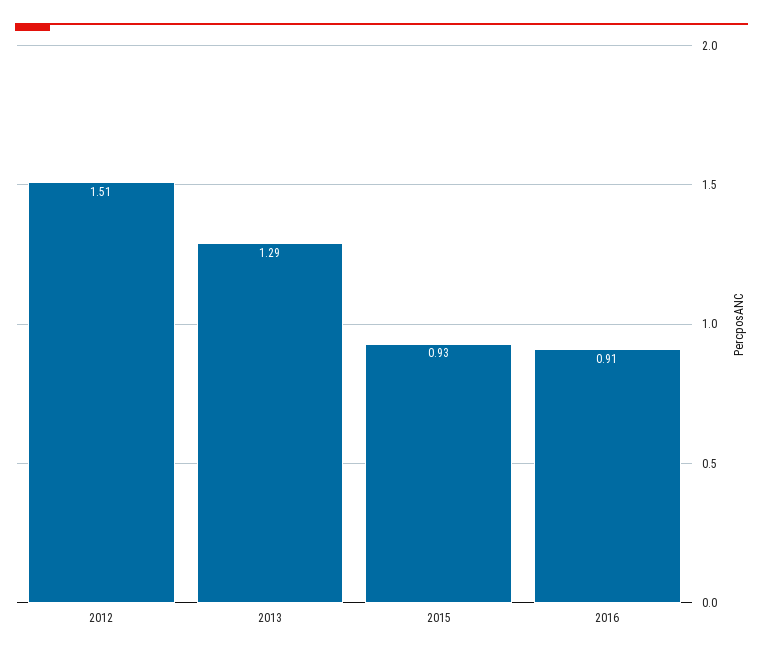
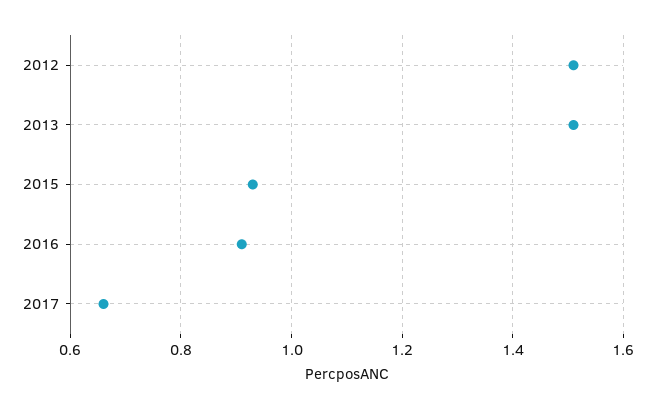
2013: 1.29 -> 1.5
2017: none -> 0.65

